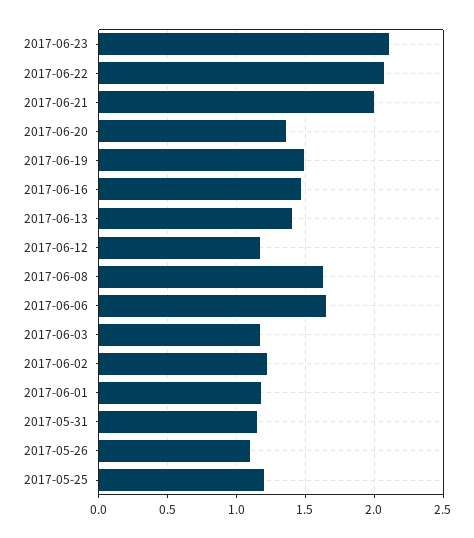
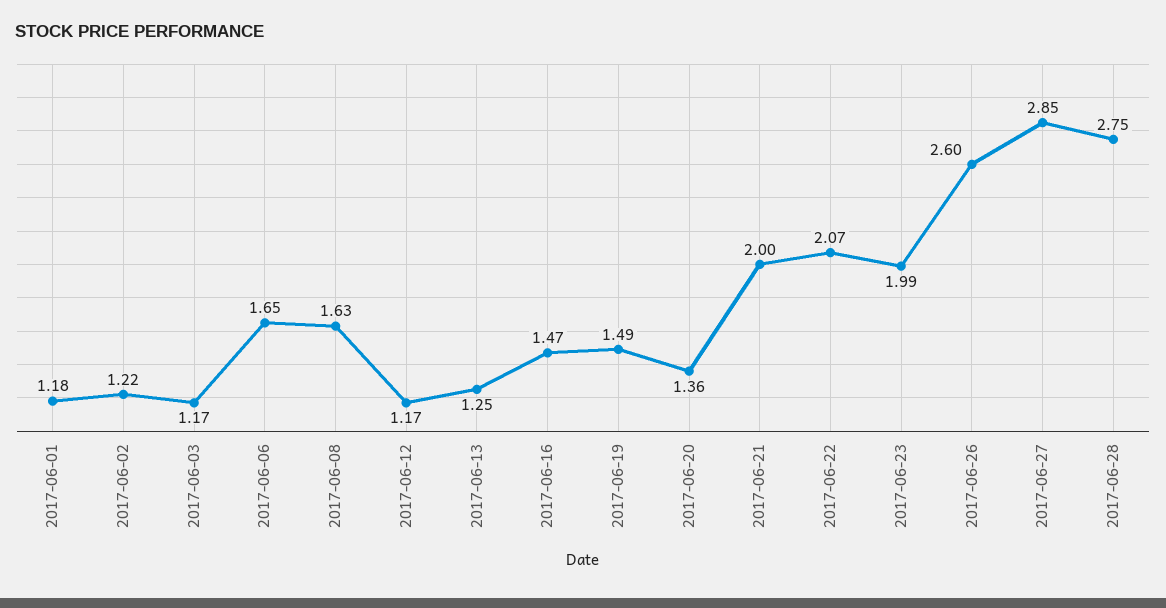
2017-06-23: 2.1 -> 1.99
2017-06-13: 1.4 -> 1.25
2017-05-31: 1.15 -> none
2017-05-26: 1.1 -> none
2017-05-25: 1.2 -> none
2017-06-26: none -> 2.6
2017-06-27: none -> 2.85
2017-06-28: none -> 2.75

